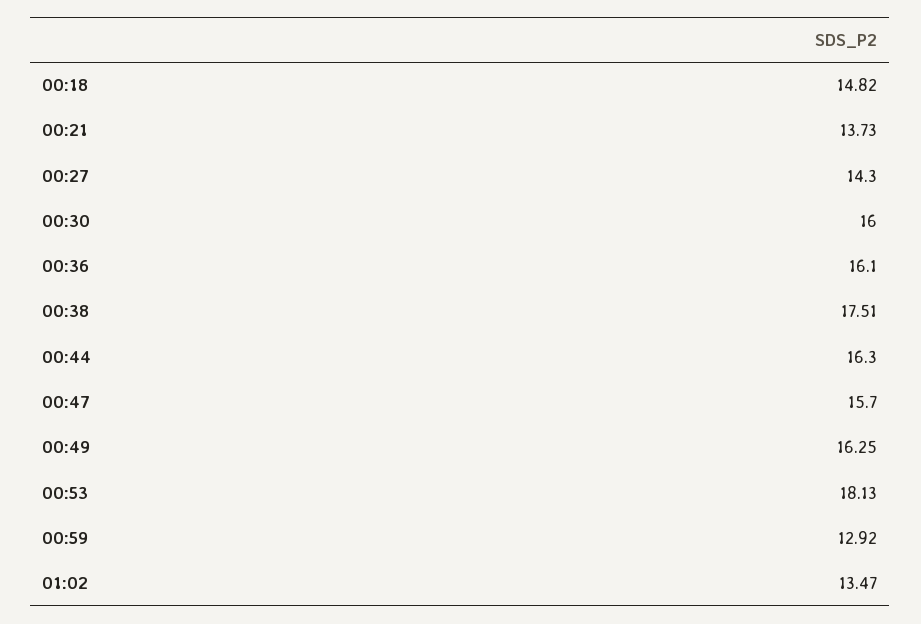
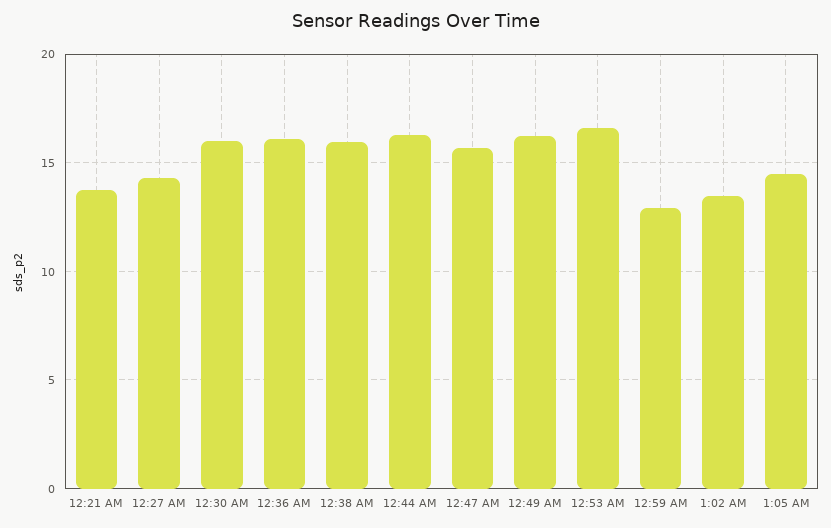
00:18: 14.82 -> none
00:38: 17.51 -> 16
00:53: 18.13 -> 16.5
1:05 AM: none -> 14.5

